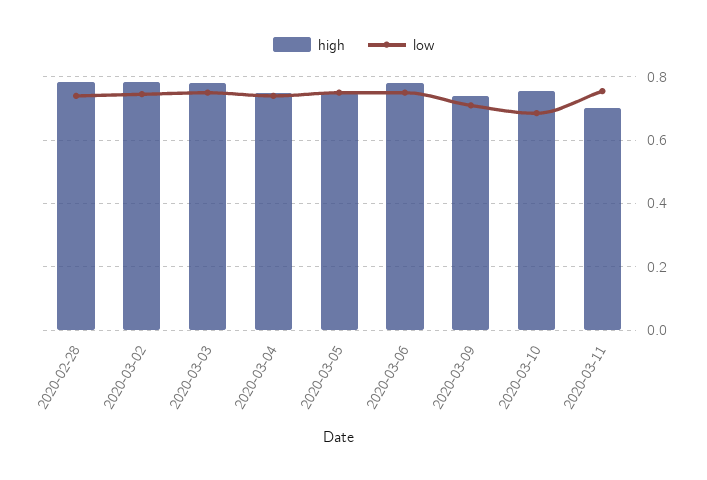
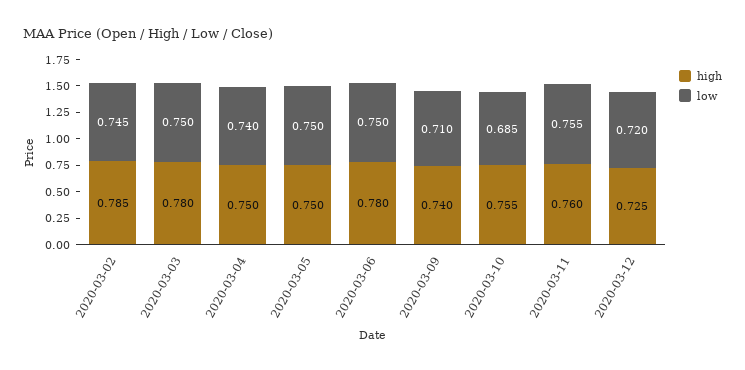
high, 2020-02-28: 0.78 -> none
low, 2020-02-28: 0.74 -> none
high, 2020-03-11: 0.7 -> 0.76
high, 2020-03-12: none -> 0.725
low, 2020-03-12: none -> 0.72

